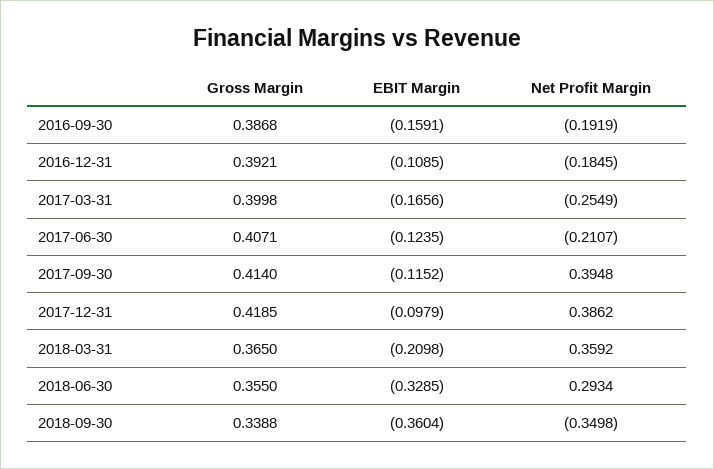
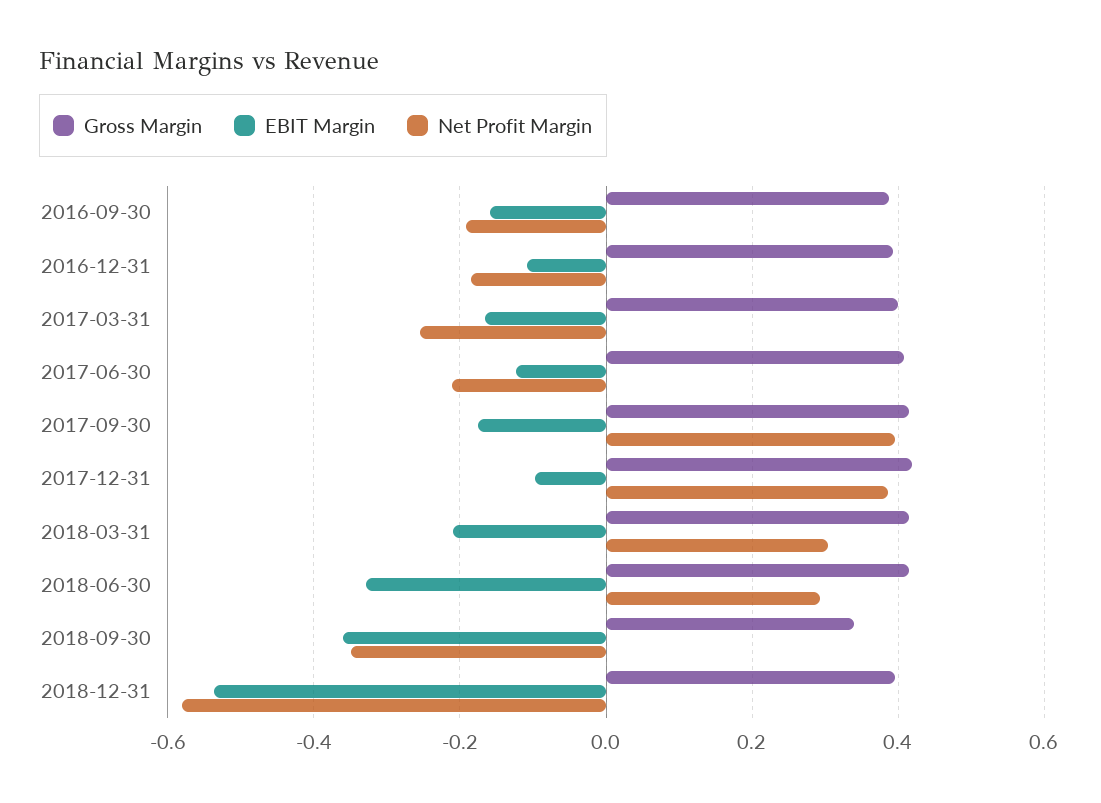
EBIT Margin, 2017-09-30: -0.1152 -> -0.18
Gross Margin, 2018-03-31: 0.365 -> 0.42
Net Profit Margin, 2018-03-31: 0.3592 -> 0.3
Gross Margin, 2018-06-30: 0.355 -> 0.42
Gross Margin, 2018-12-31: none -> 0.4
EBIT Margin, 2018-12-31: none -> -0.54
Net Profit Margin, 2018-12-31: none -> -0.58

